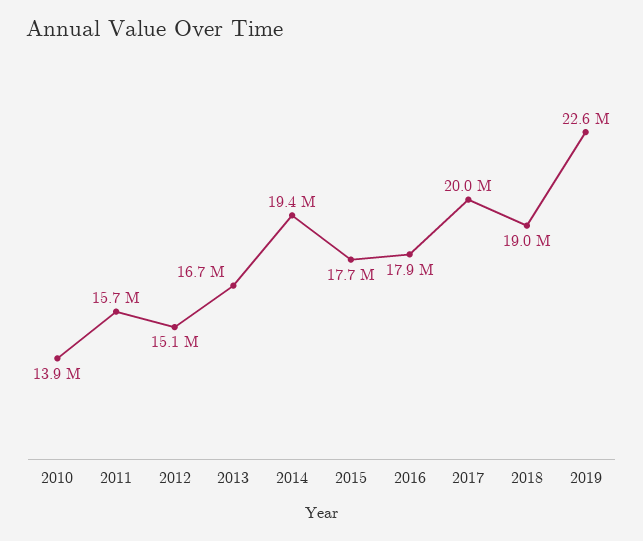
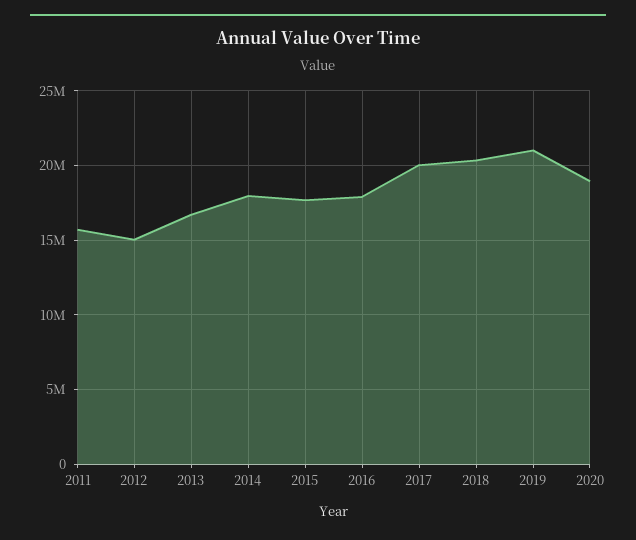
2010: 13900000 -> none
2014: 19400000 -> 18000000
2018: 19000000 -> 20500000
2019: 22600000 -> 21000000
2020: none -> 19000000

